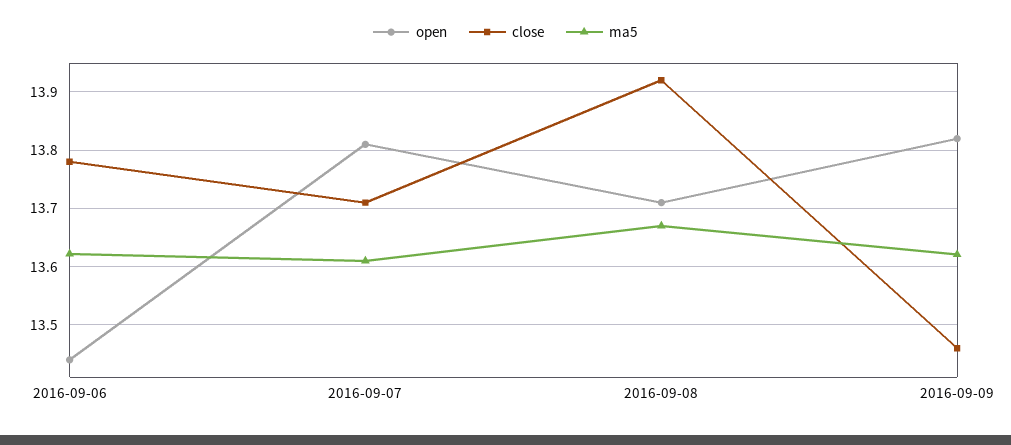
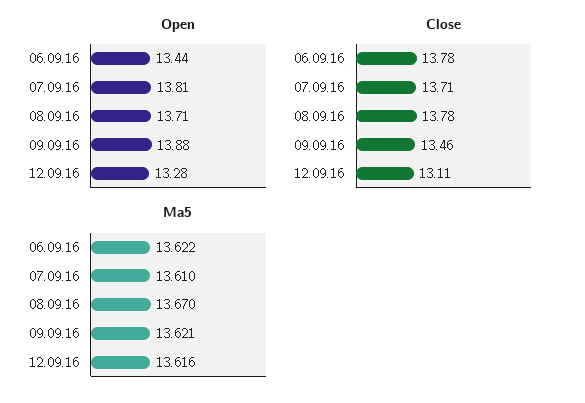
close, 2016-09-08: 13.92 -> 13.78
open, 2016-09-09: 13.82 -> 13.88
open, 12.09.16: none -> 13.28
close, 12.09.16: none -> 13.11
ma5, 12.09.16: none -> 13.616

